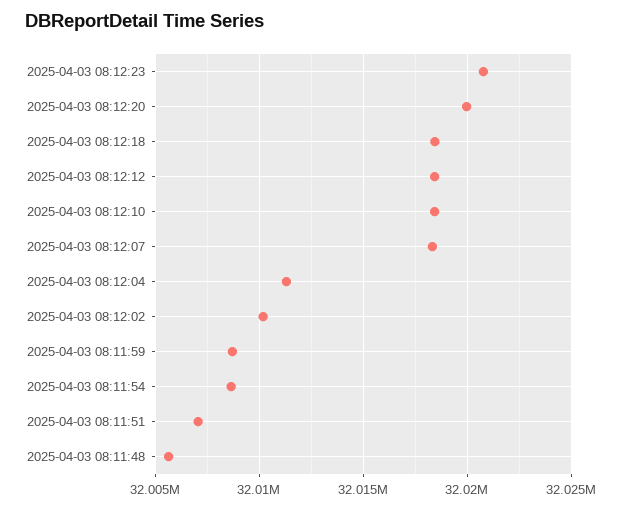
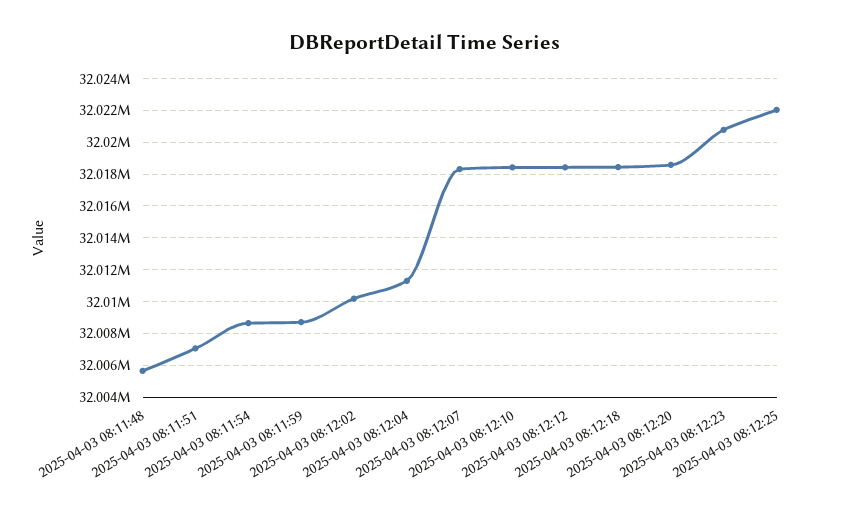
2025-04-03 08:12:20: 32020000 -> 32018500
2025-04-03 08:12:25: none -> 32022000

